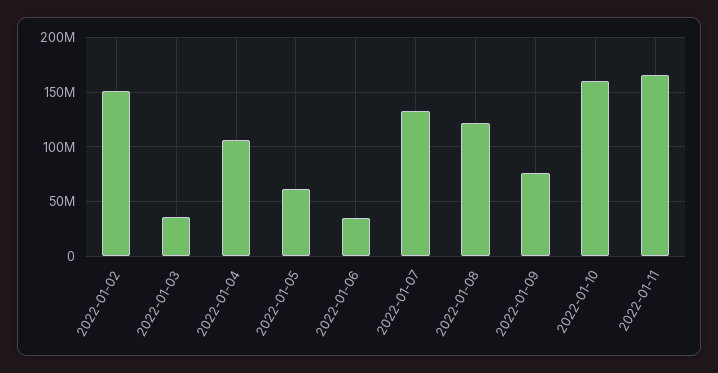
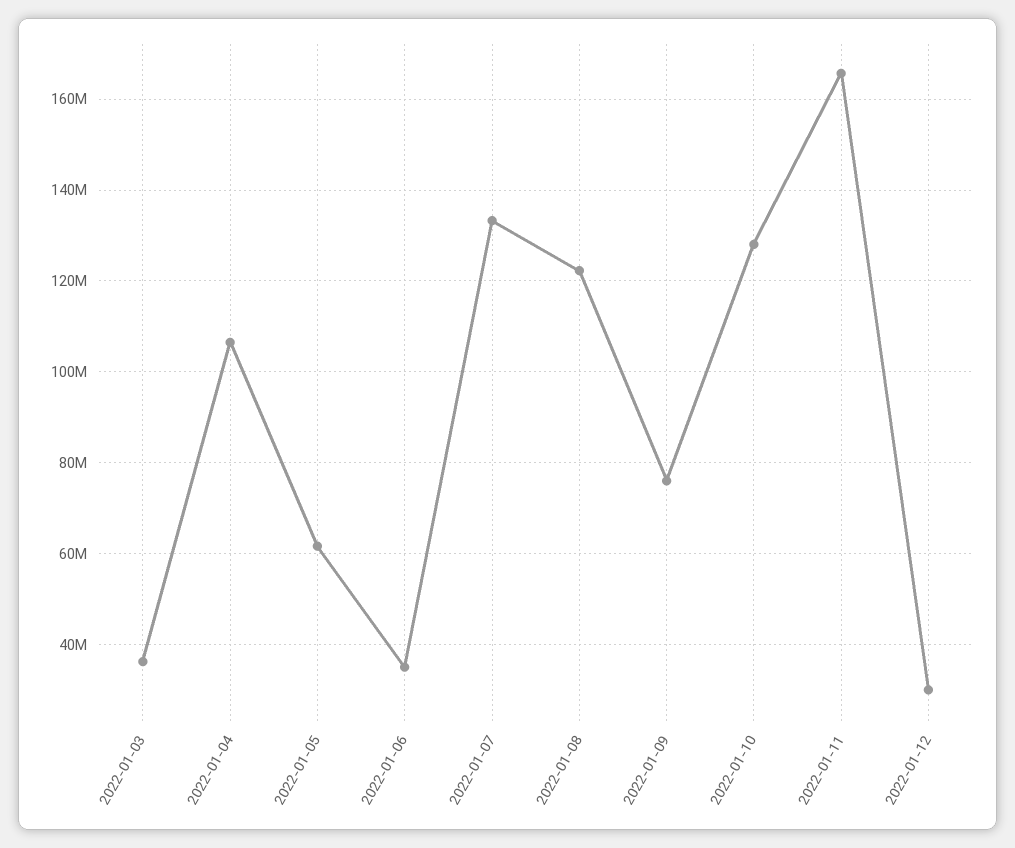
2022-01-02: 150000000 -> none
2022-01-10: 160000000 -> 128000000
2022-01-12: none -> 30000000

